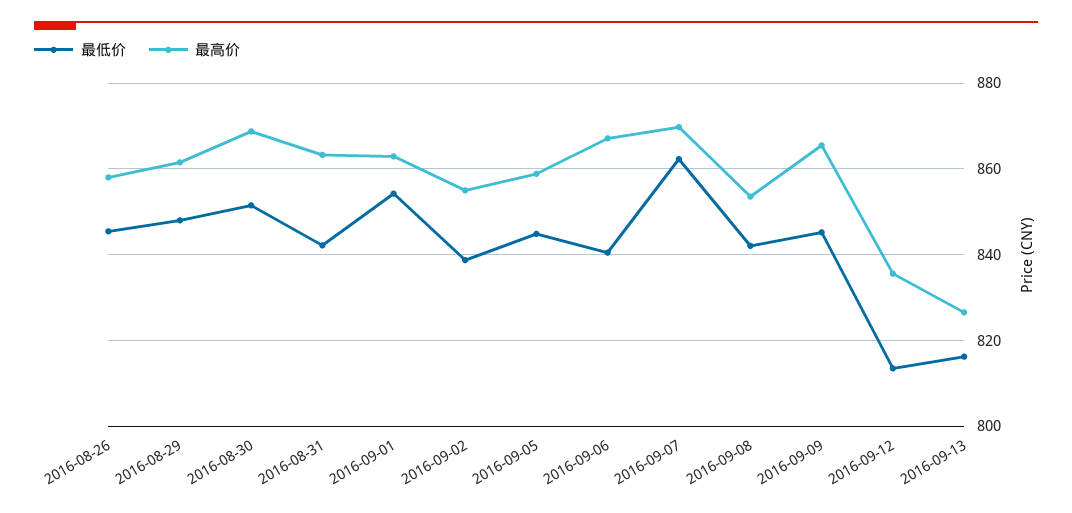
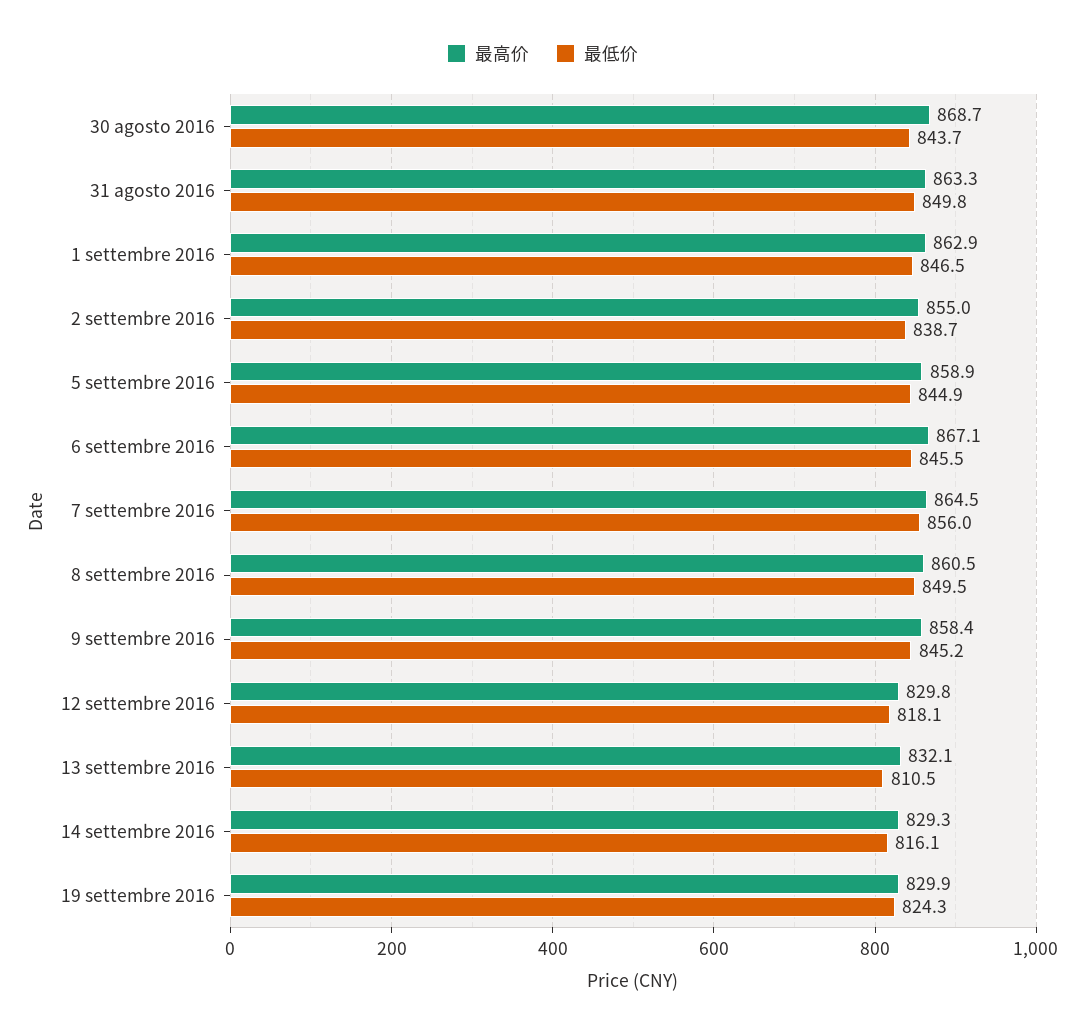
最低价, 2016-08-26: 846 -> none
最高价, 2016-08-26: 858 -> none
最低价, 2016-08-29: 848 -> none
最高价, 2016-08-29: 862 -> none
最低价, 2016-08-30: 852 -> 843.7
最低价, 2016-08-31: 842 -> 849.8
最低价, 2016-09-01: 854 -> 846.5
最低价, 2016-09-06: 840 -> 845.5
最低价, 2016-09-07: 862 -> 856
最高价, 2016-09-07: 870 -> 864.5
最低价, 2016-09-08: 842 -> 849.5
最高价, 2016-09-08: 854 -> 860.5
最高价, 2016-09-09: 866 -> 858.4
最低价, 2016-09-12: 814 -> 818.1
最高价, 2016-09-12: 836 -> 829.8
最低价, 2016-09-13: 816 -> 810.5
最高价, 2016-09-13: 826 -> 832.1
最高价, 14 settembre 2016: none -> 829.3
最低价, 14 settembre 2016: none -> 816.1
最高价, 19 settembre 2016: none -> 829.9
最低价, 19 settembre 2016: none -> 824.3

